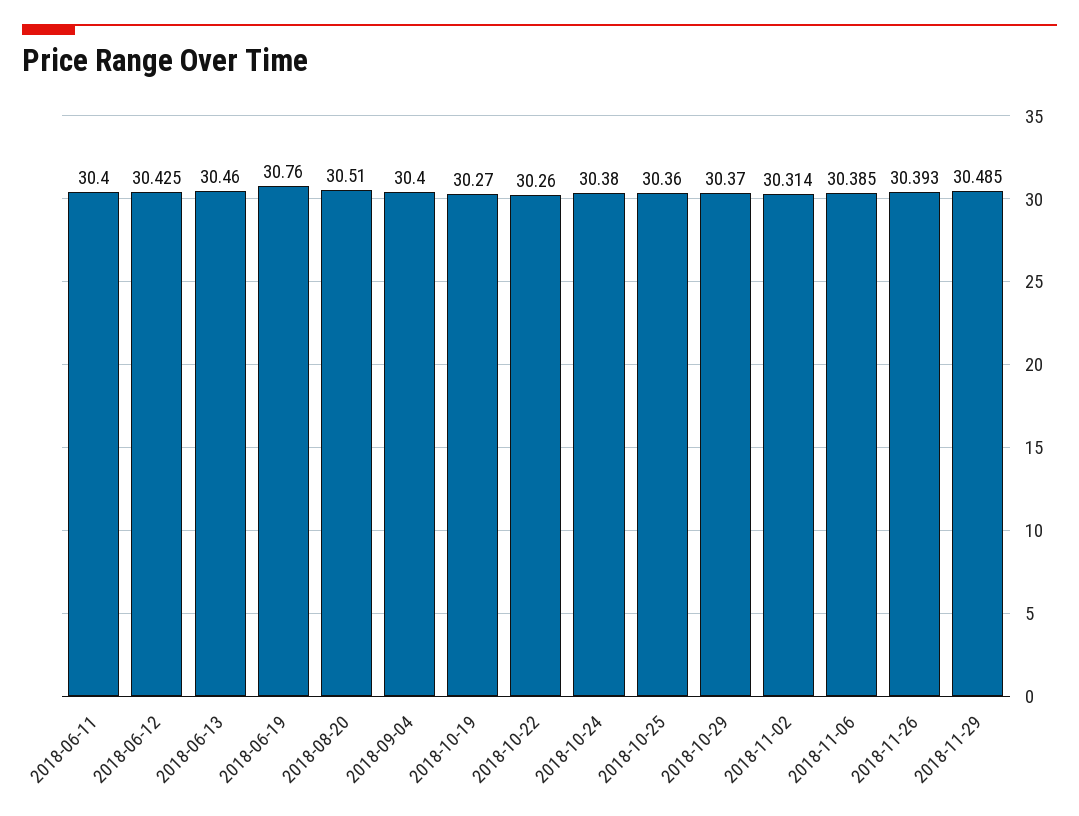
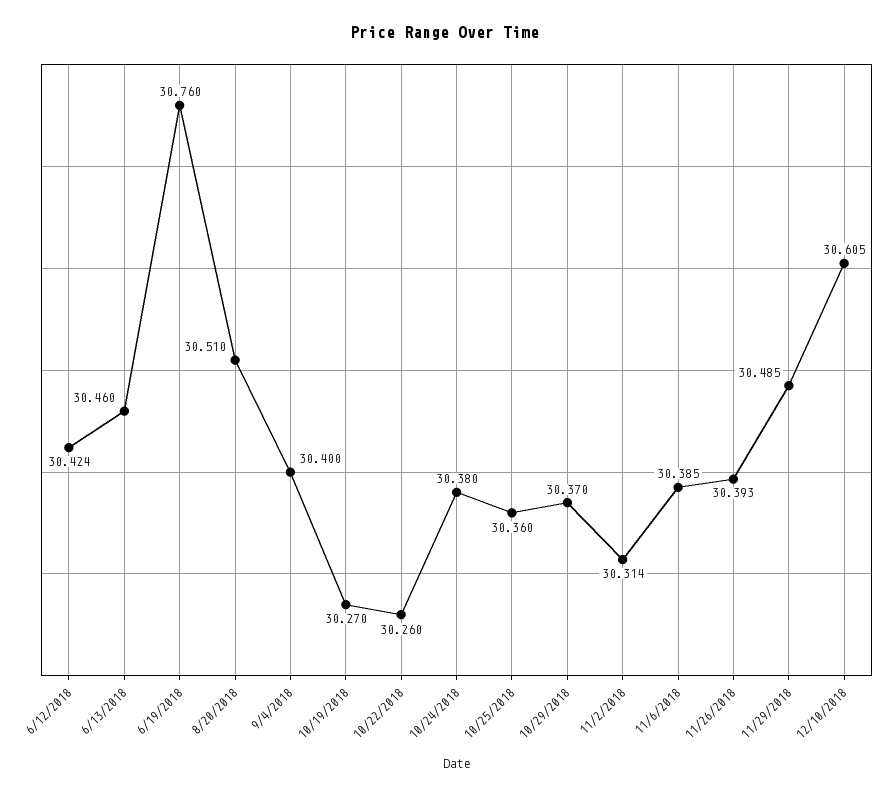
2018-06-11: 30.4 -> none
2018-06-12: 30.425 -> 30.424
12/10/2018: none -> 30.605

